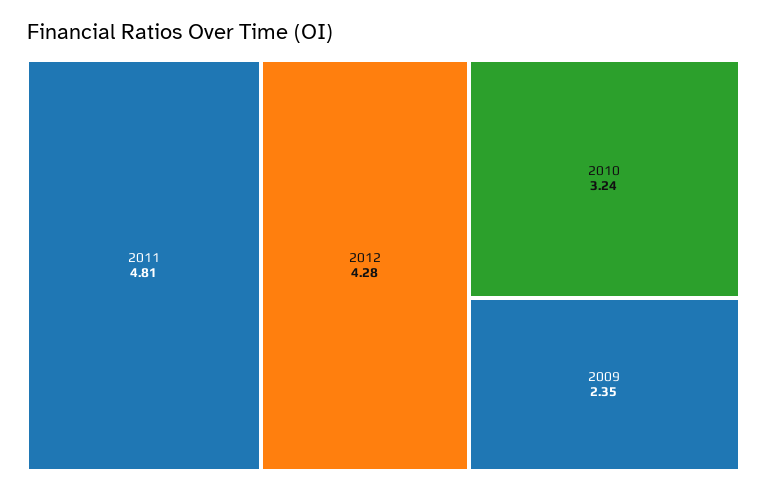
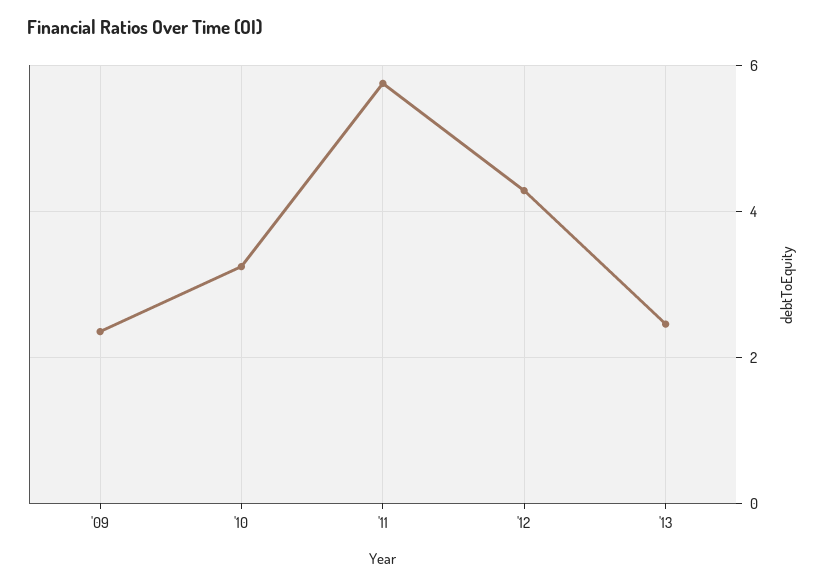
2011: 4.81 -> 5.8
'13: none -> 2.4

